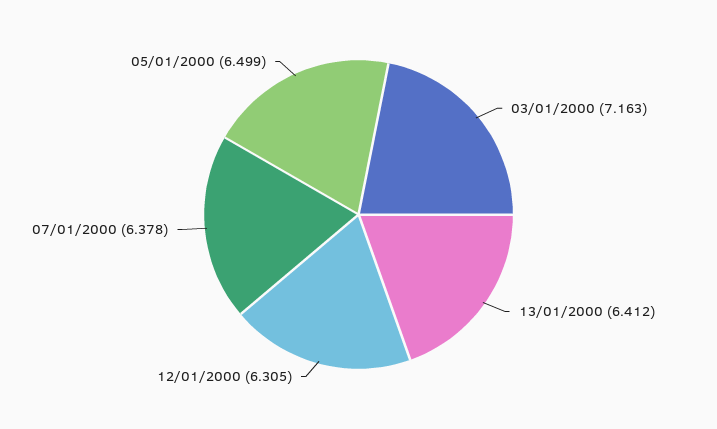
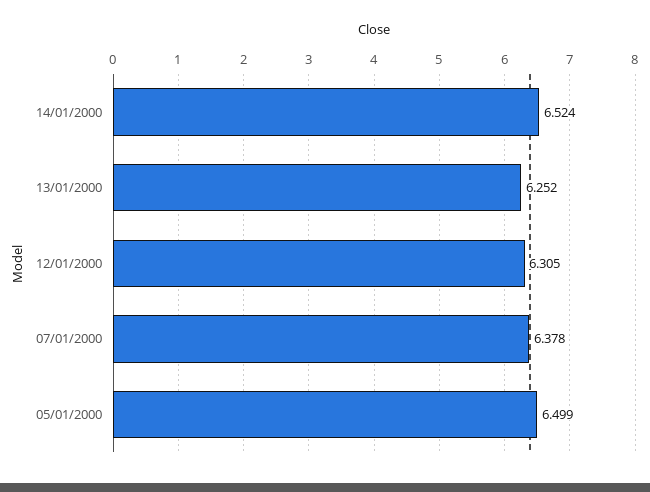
03/01/2000: 7.163 -> none
13/01/2000: 6.412 -> 6.252
14/01/2000: none -> 6.524

